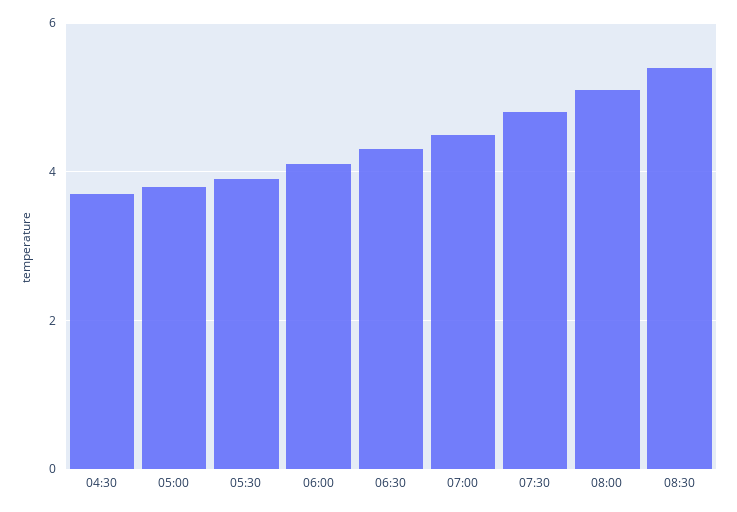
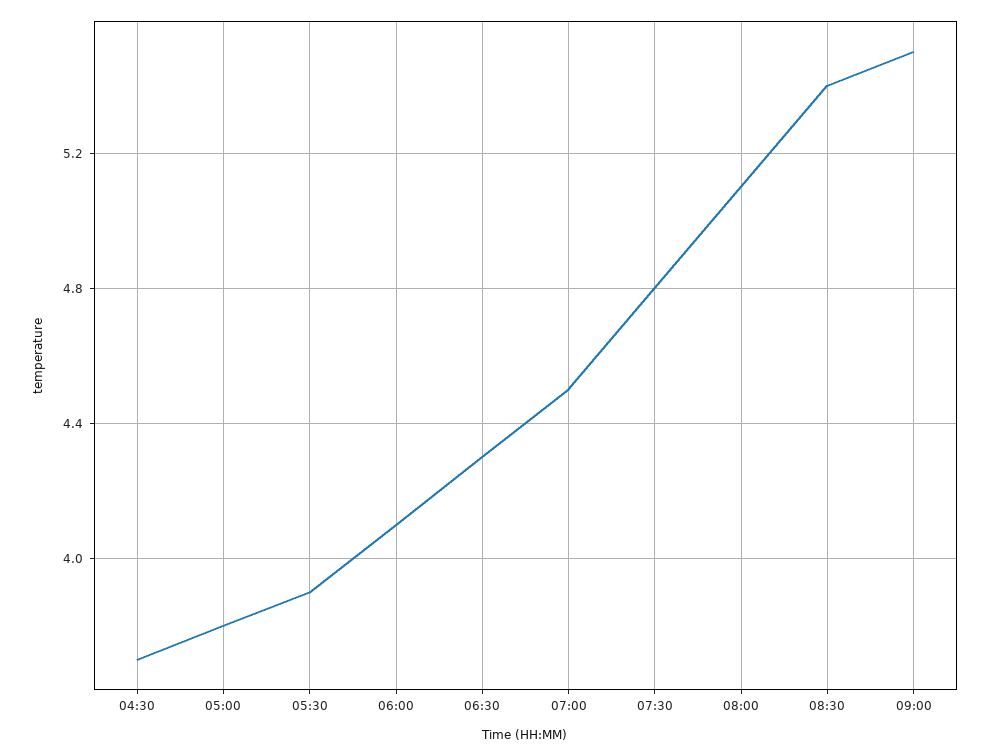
09:00: none -> 5.5

